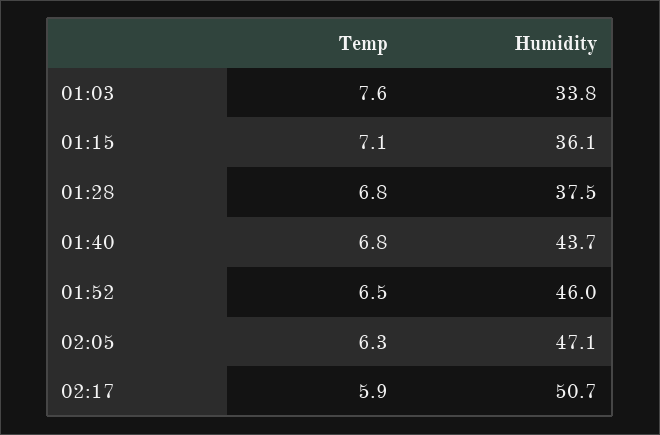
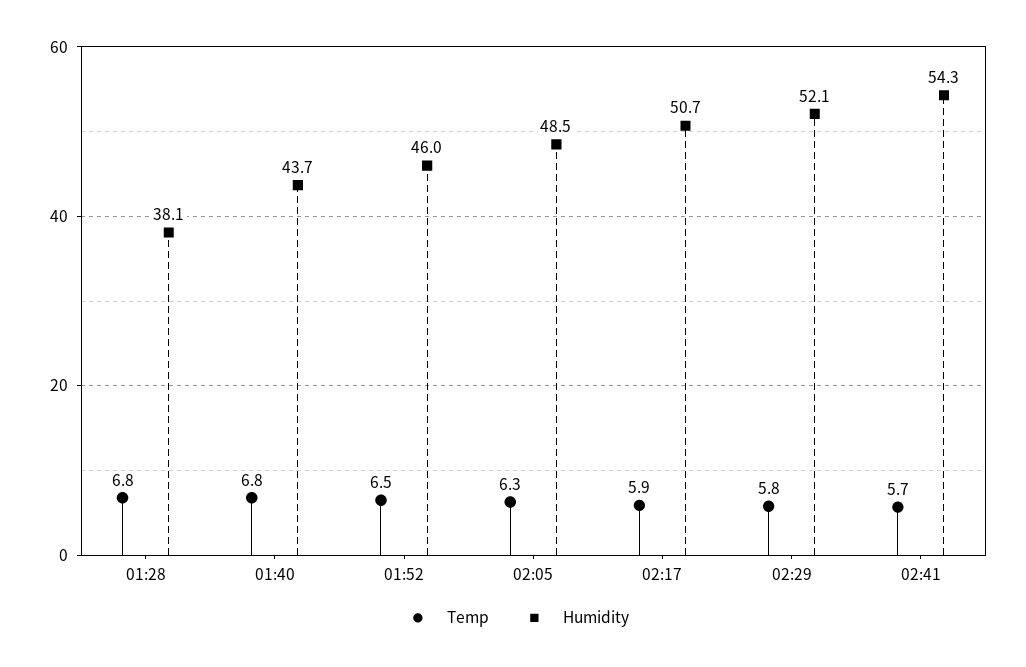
Temp, 01:03: 7.6 -> none
Humidity, 01:03: 33.8 -> none
Temp, 01:15: 7.1 -> none
Humidity, 01:15: 36.1 -> none
Humidity, 01:28: 37.5 -> 38.1
Humidity, 02:05: 47.1 -> 48.5
Temp, 02:29: none -> 5.8
Humidity, 02:29: none -> 52.1
Temp, 02:41: none -> 5.7
Humidity, 02:41: none -> 54.3

